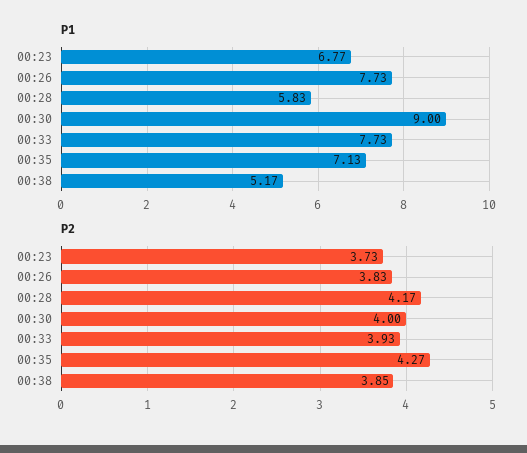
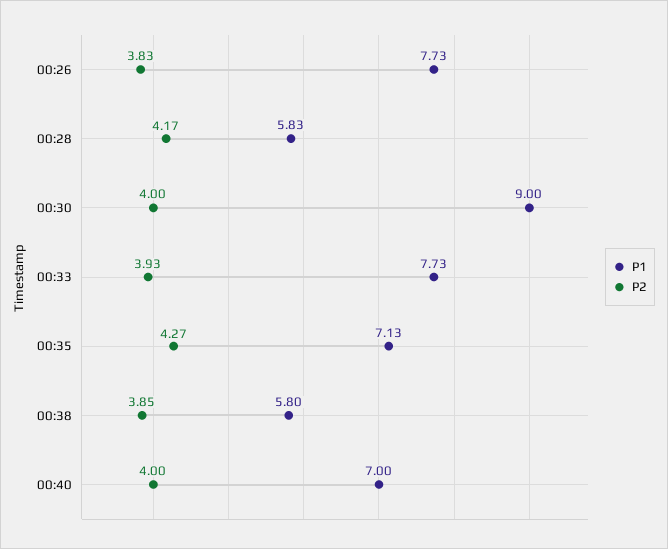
P1, 00:23: 6.77 -> none
P1, 00:38: 5.17 -> 5.8
P2, 00:23: 3.73 -> none
P1, 00:40: none -> 7
P2, 00:40: none -> 4

